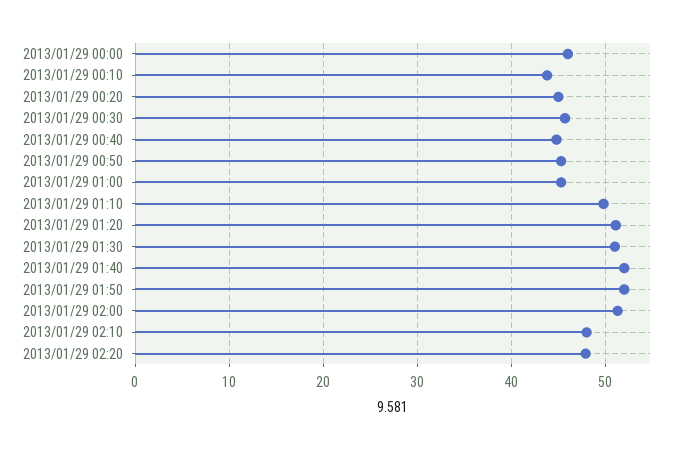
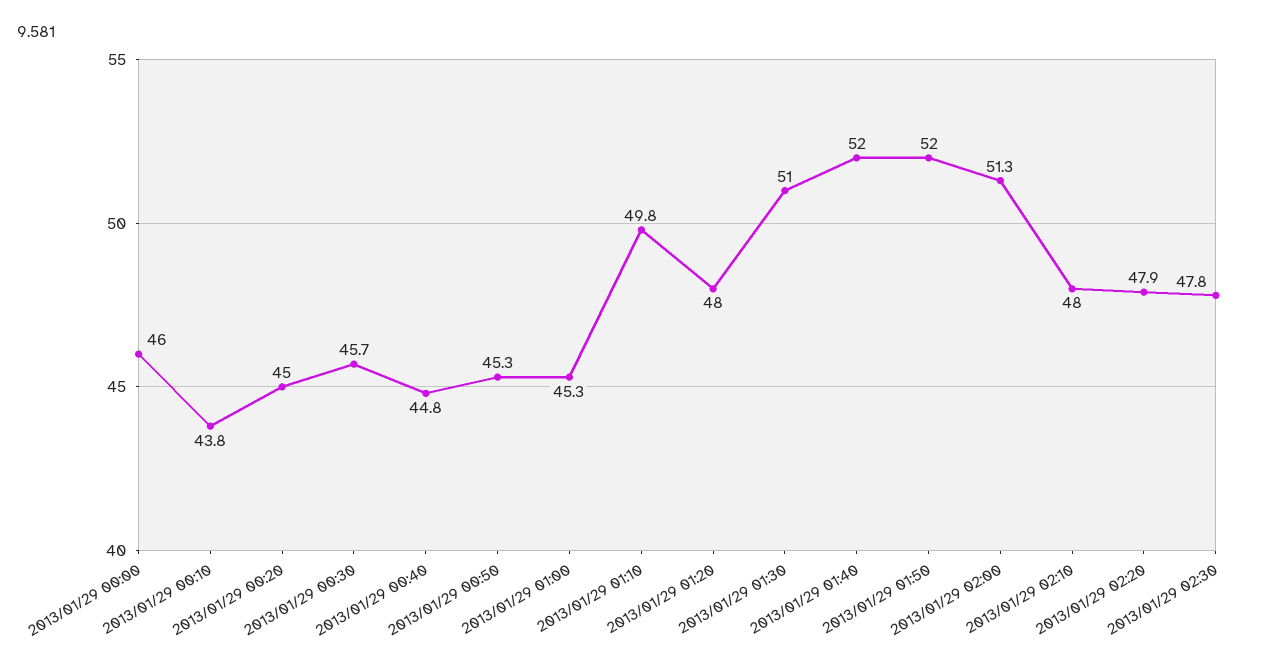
2013/01/29 01:20: 51 -> 48
2013/01/29 02:30: none -> 47.8

